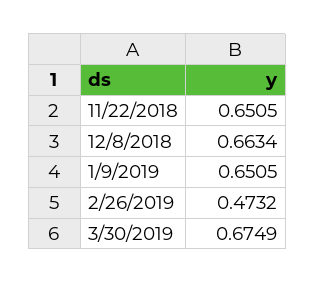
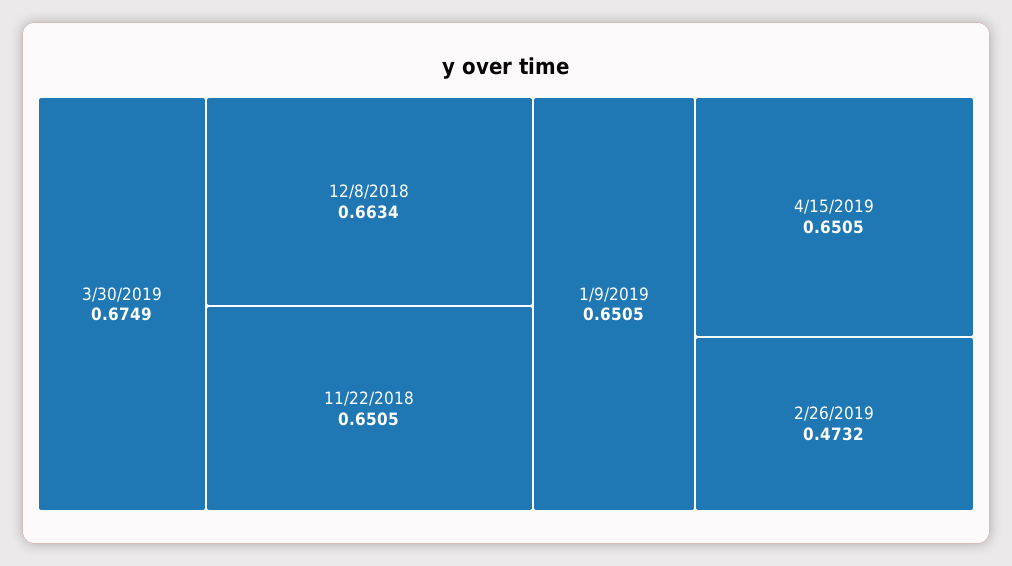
4/15/2019: none -> 0.6505

